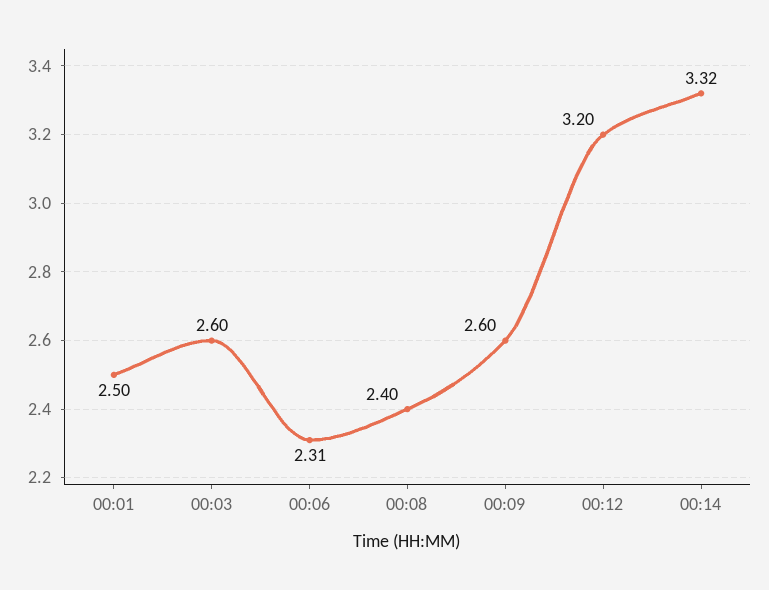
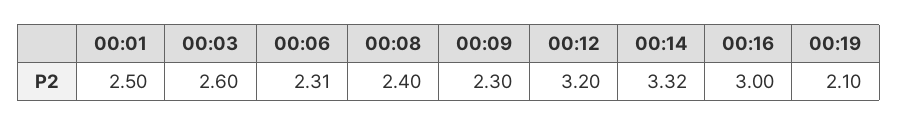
00:09: 2.6 -> 2.3
00:16: none -> 3
00:19: none -> 2.1

